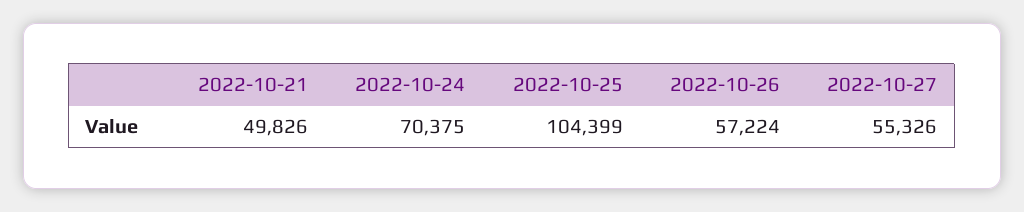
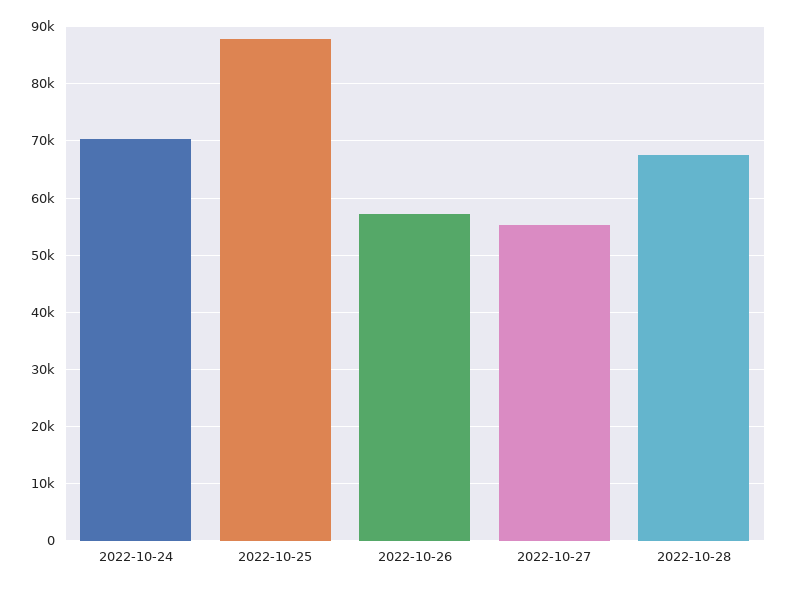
2022-10-21: 49826 -> none
2022-10-25: 104399 -> 88000
2022-10-28: none -> 68000

